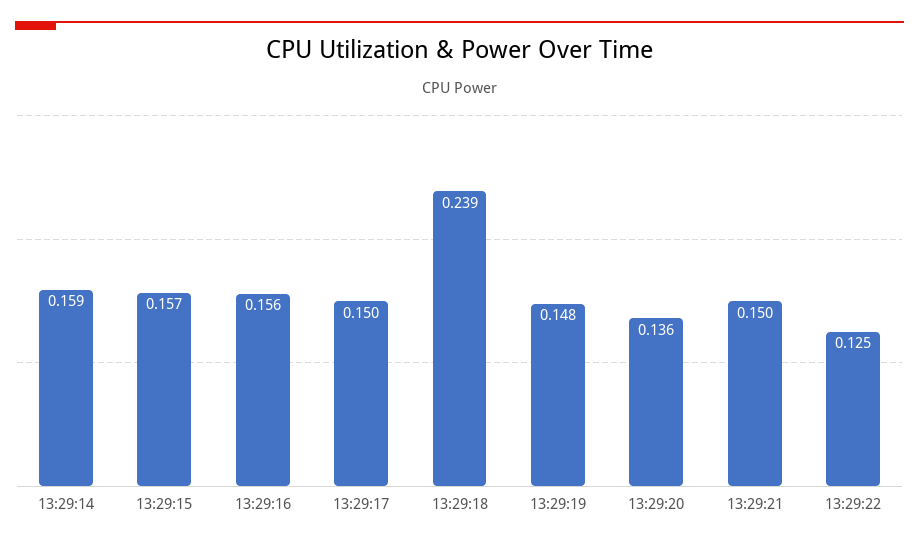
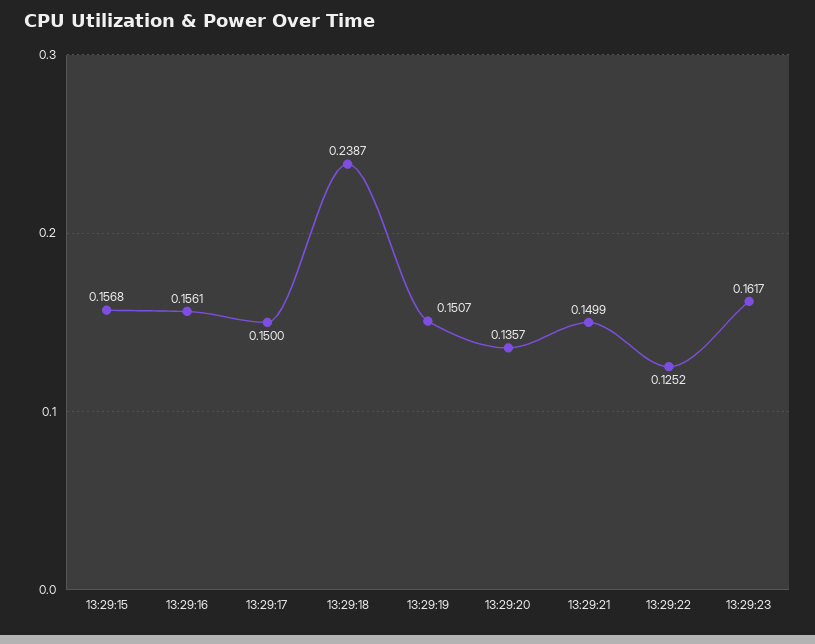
13:29:14: 0.159 -> none
13:29:19: 0.148 -> 0.1507
13:29:23: none -> 0.1617

